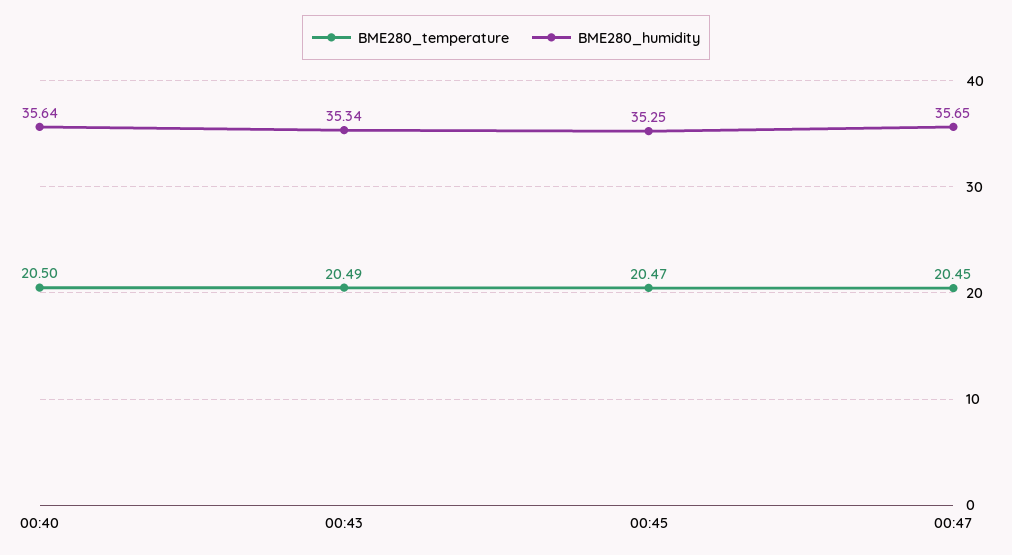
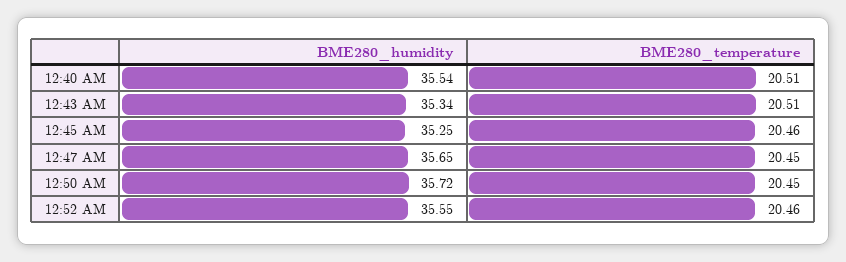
BME280_temperature, 00:40: 20.5 -> 20.51
BME280_humidity, 00:40: 35.64 -> 35.54
BME280_temperature, 00:43: 20.49 -> 20.51
BME280_temperature, 00:45: 20.47 -> 20.46
BME280_humidity, 12:50 AM: none -> 35.72
BME280_temperature, 12:50 AM: none -> 20.45
BME280_humidity, 12:52 AM: none -> 35.55
BME280_temperature, 12:52 AM: none -> 20.46

